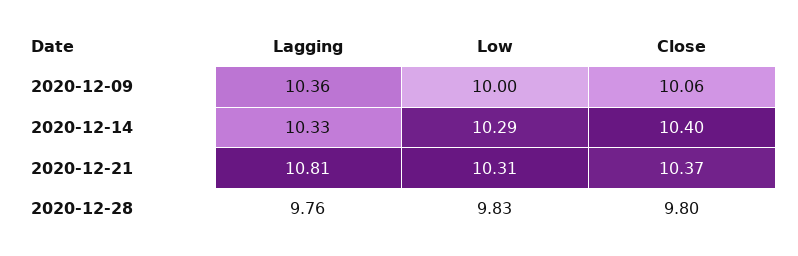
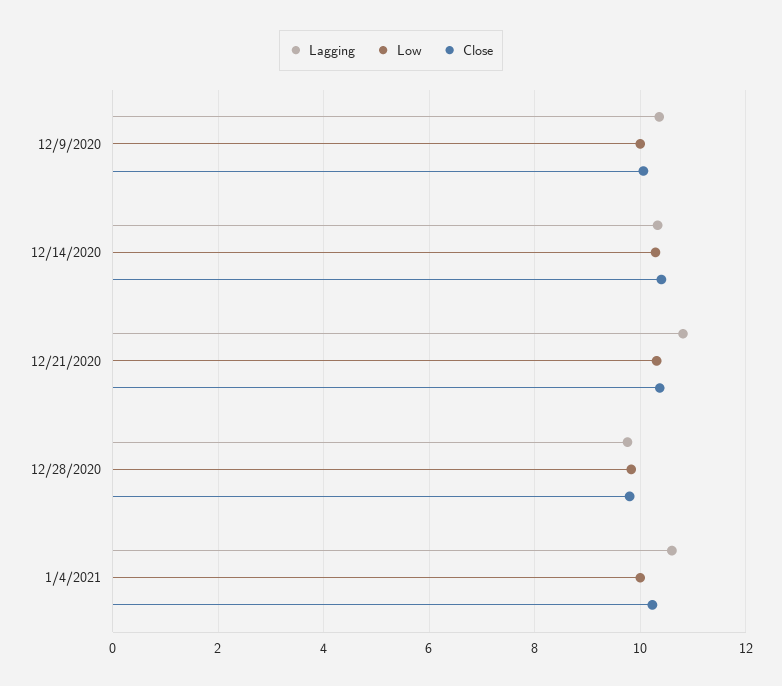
Lagging, 1/4/2021: none -> 10.6
Low, 1/4/2021: none -> 10
Close, 1/4/2021: none -> 10.2

